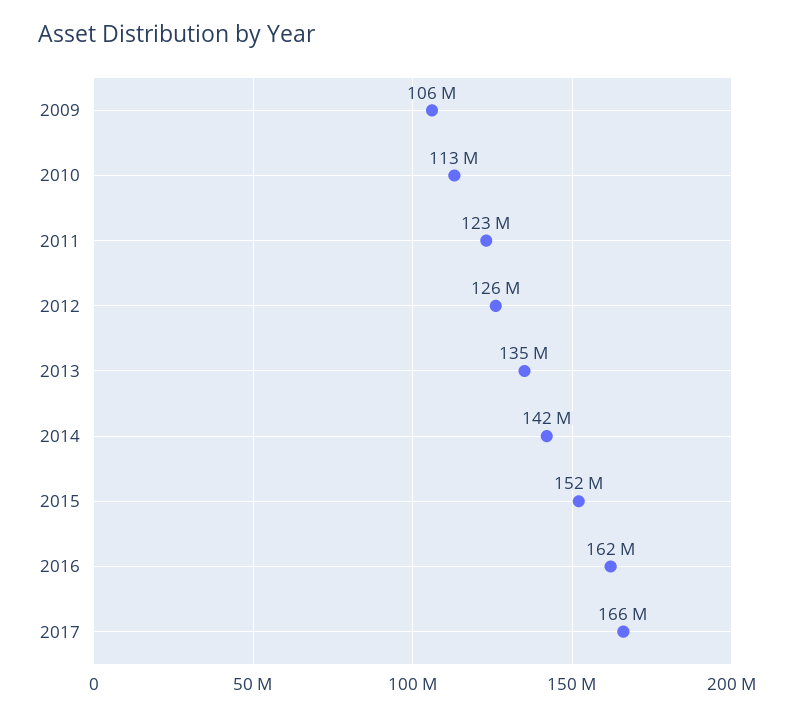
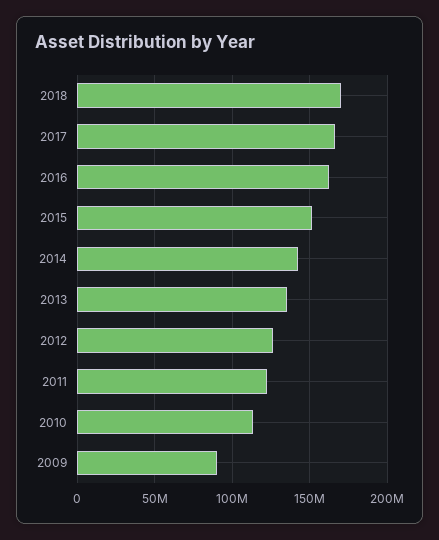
2009: 106000000 -> 90000000
2018: none -> 170000000

